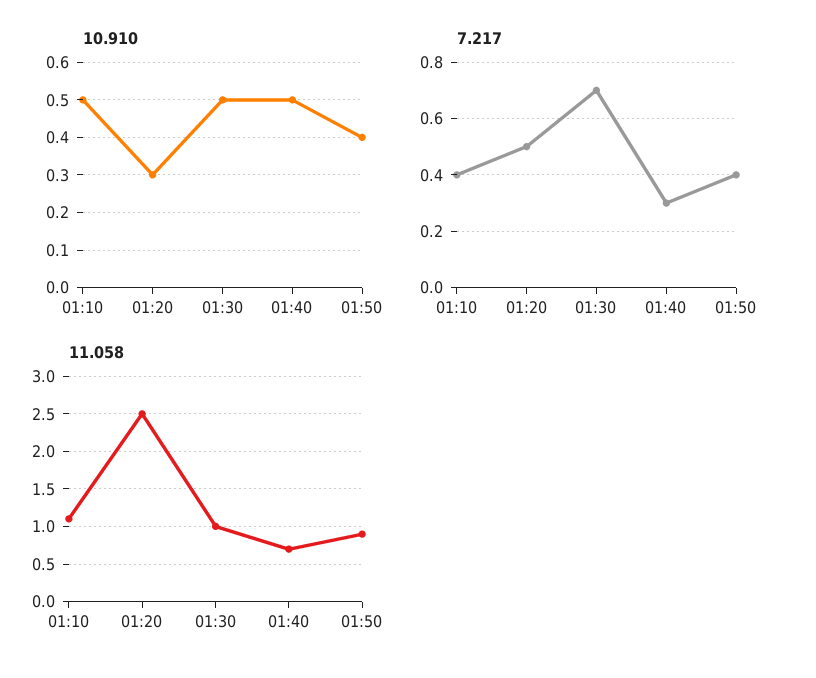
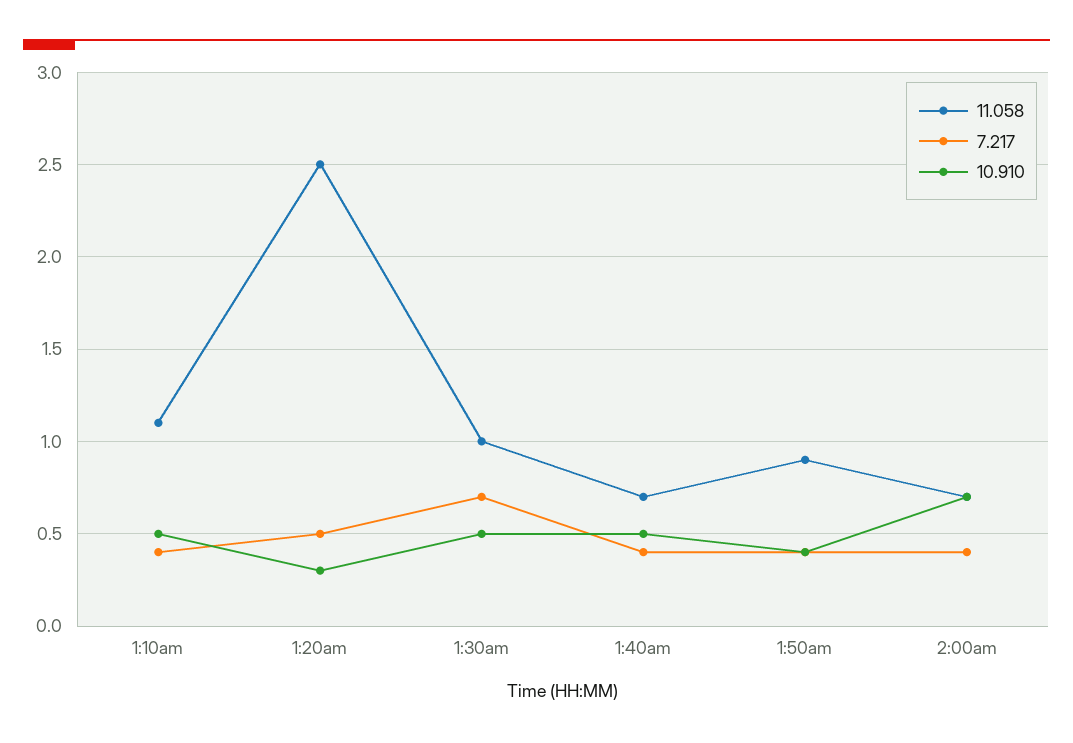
7.217, 01:40: 0.3 -> 0.4
11.058, 2:00am: none -> 0.7
7.217, 2:00am: none -> 0.4
10.910, 2:00am: none -> 0.7

